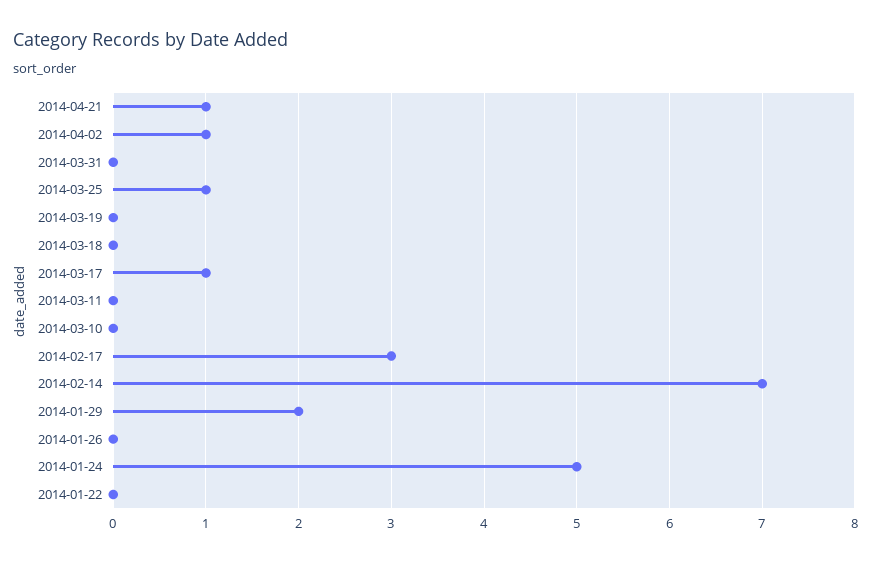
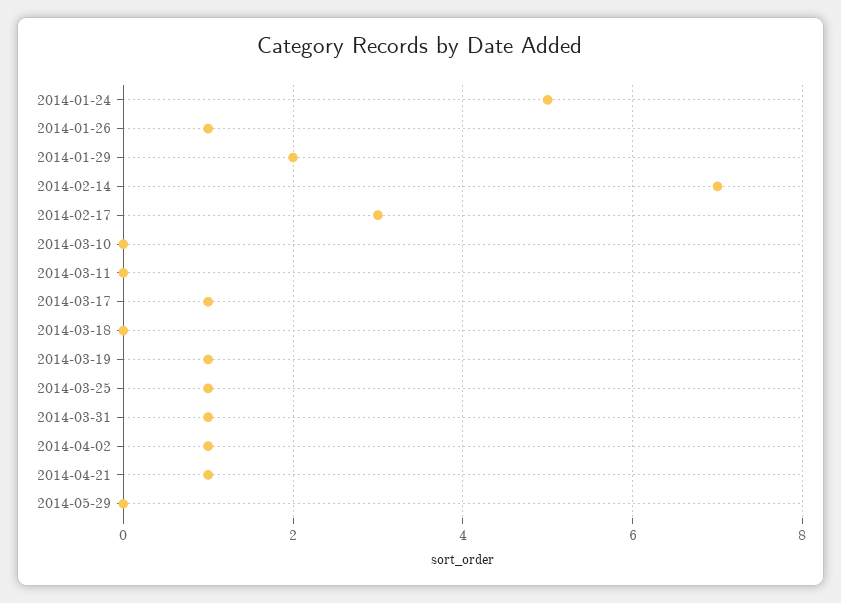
2014-03-31: 0 -> 1
2014-03-19: 0 -> 1
2014-01-26: 0 -> 1
2014-01-22: 0 -> none
2014-05-29: none -> 0

